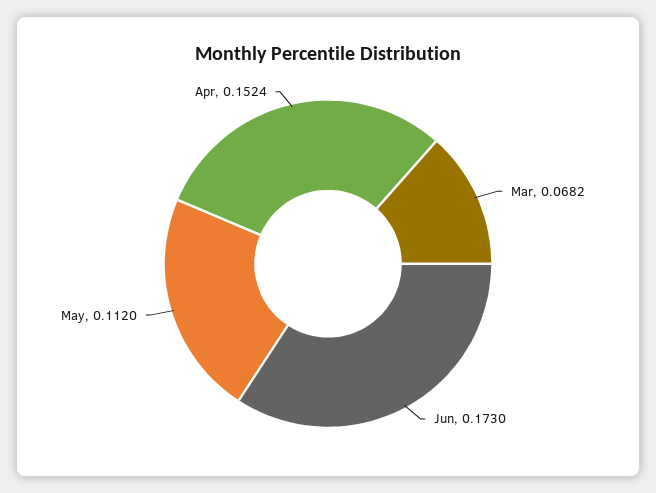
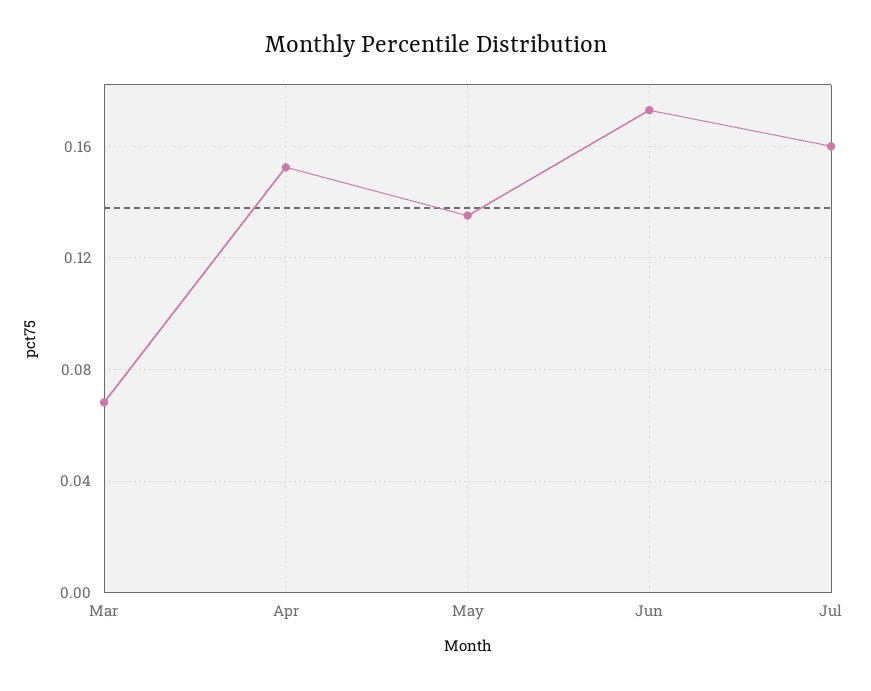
May: 0.112 -> 0.135
Jul: none -> 0.16

